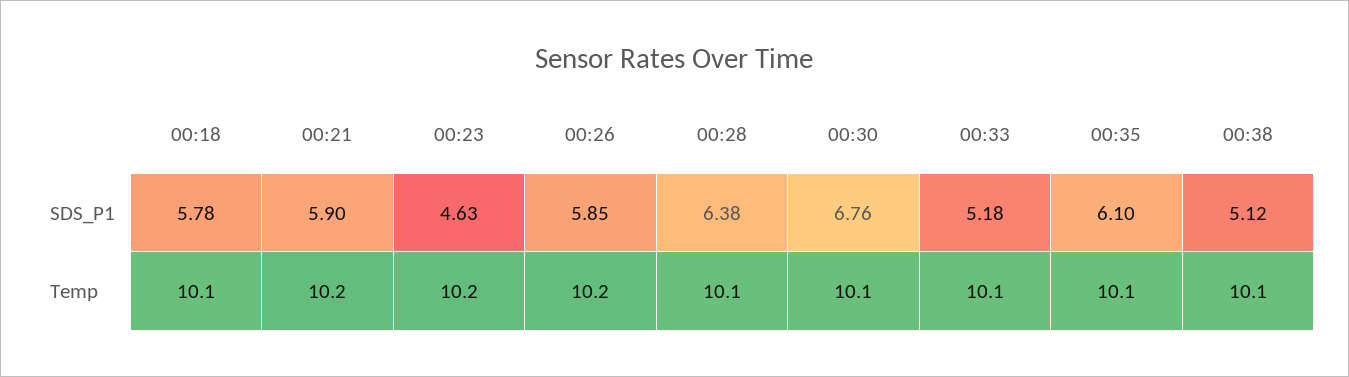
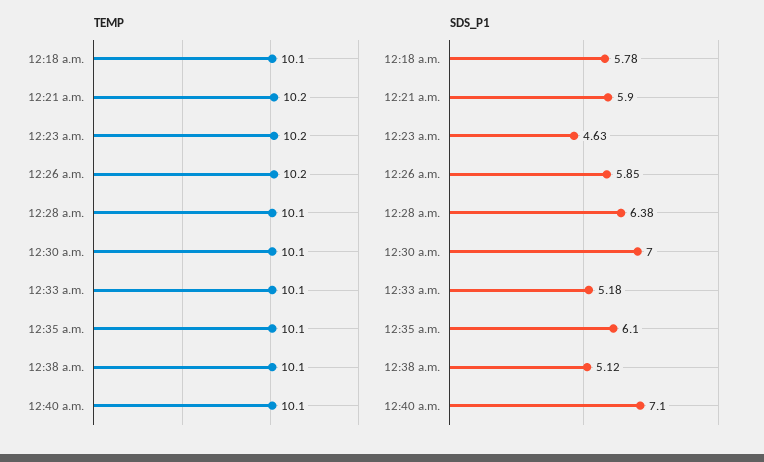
SDS_P1, 00:30: 6.76 -> 7
Temp, 12:40 a.m.: none -> 10.1
SDS_P1, 12:40 a.m.: none -> 7.1

